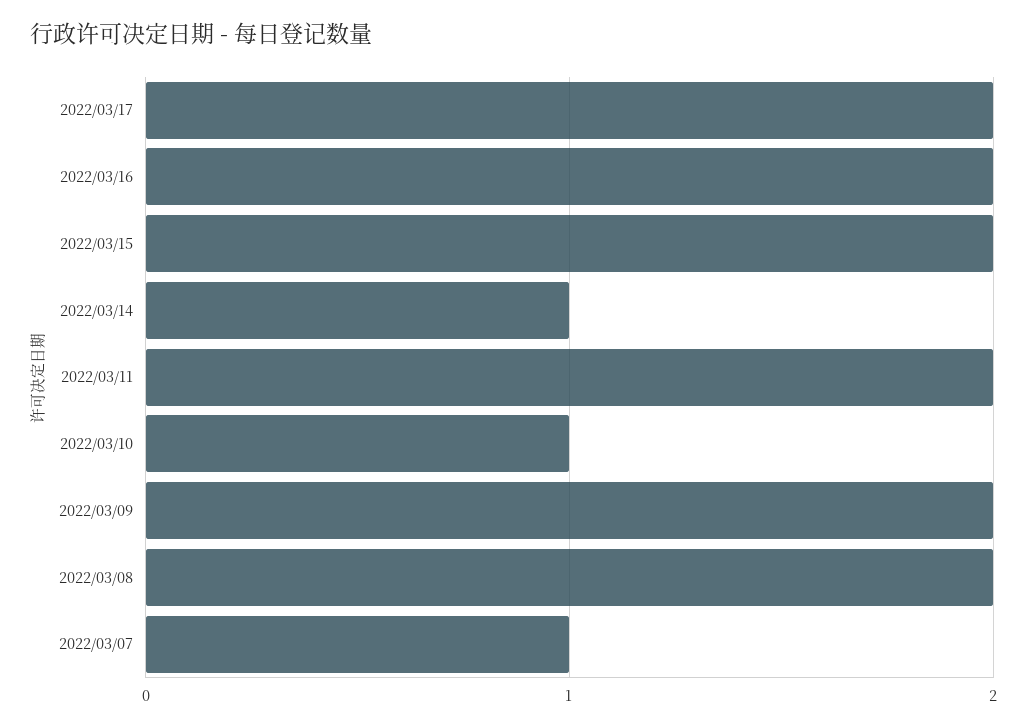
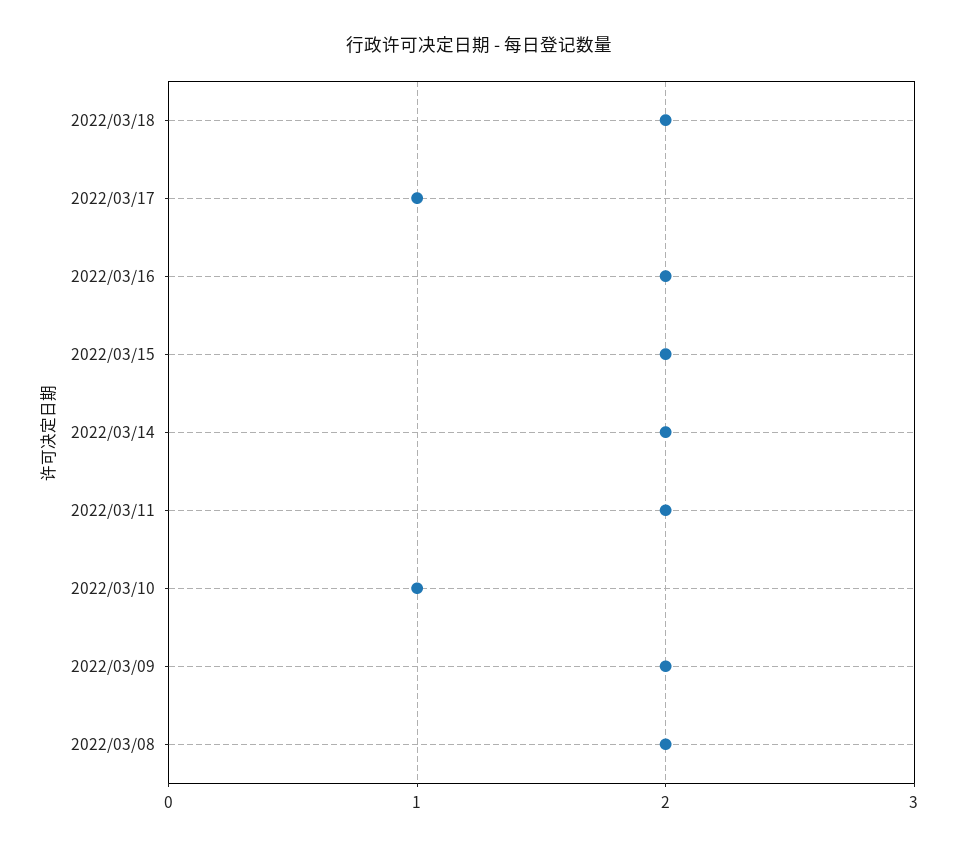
2022/03/17: 2 -> 1
2022/03/14: 1 -> 2
2022/03/07: 1 -> none
2022/03/18: none -> 2

